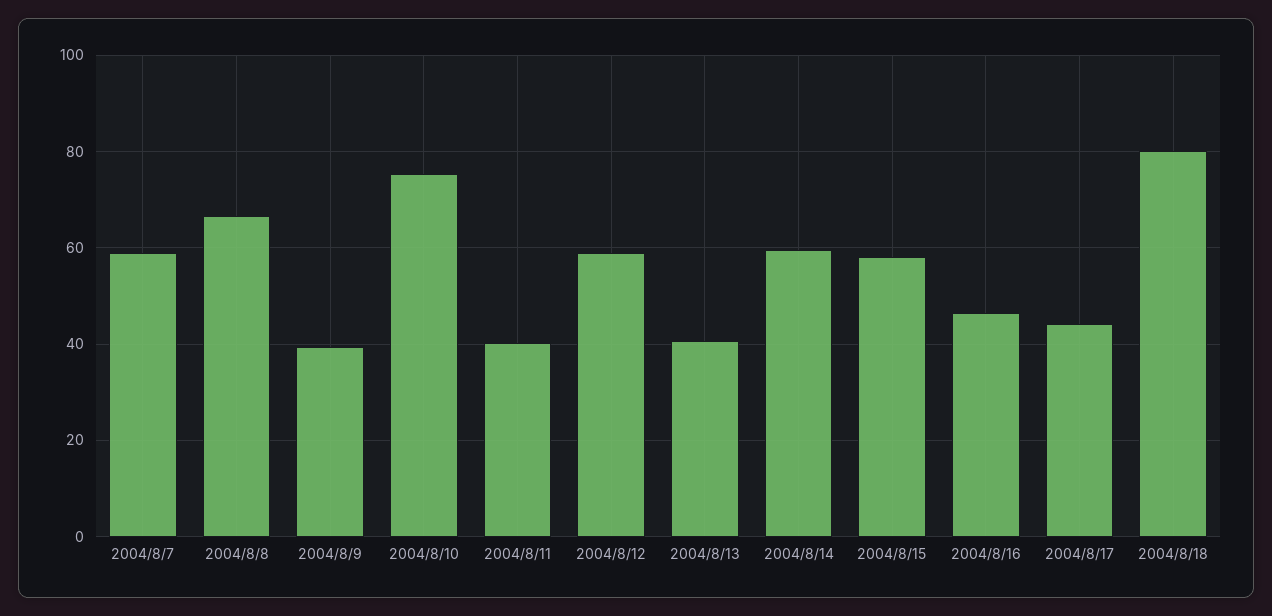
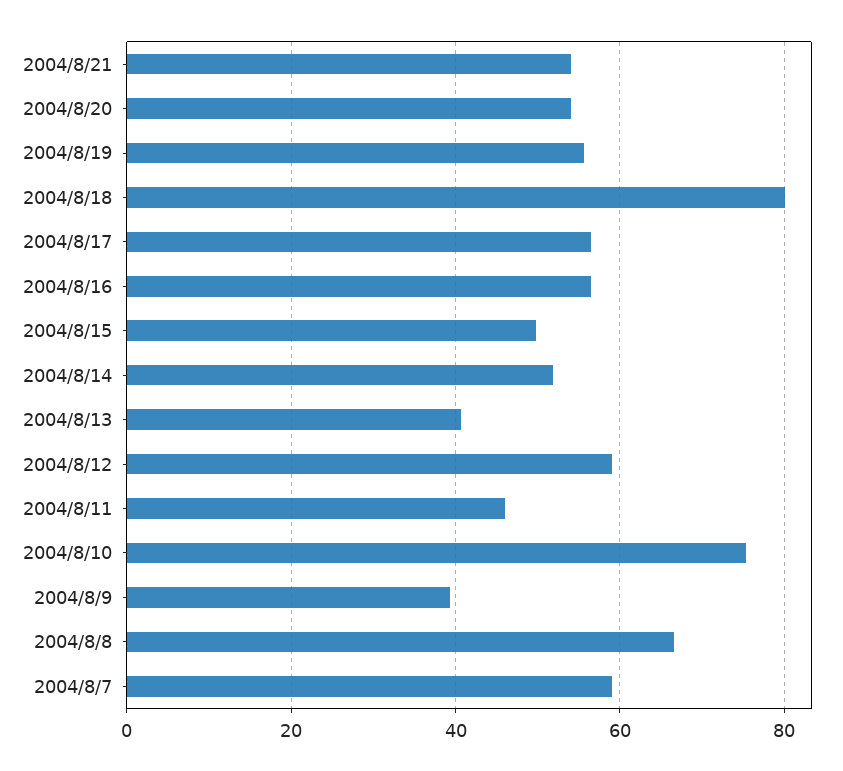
2004/8/11: 40 -> 46
2004/8/14: 60 -> 52
2004/8/15: 58 -> 50
2004/8/16: 46 -> 56
2004/8/17: 44 -> 56
2004/8/21: none -> 54
2004/8/20: none -> 54
2004/8/19: none -> 56

